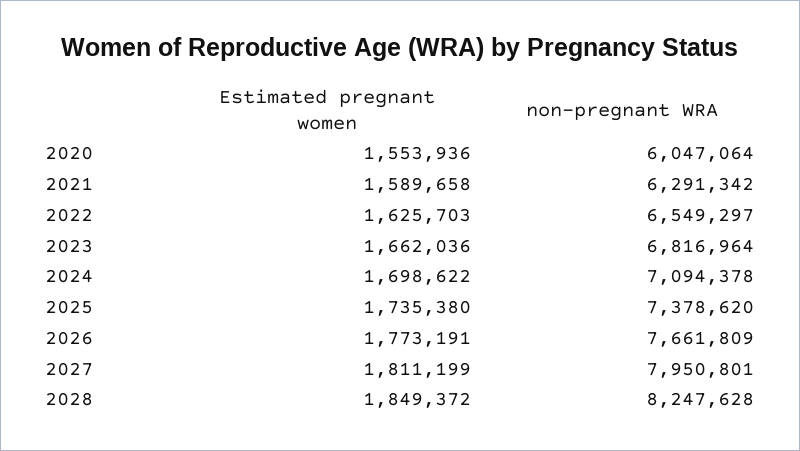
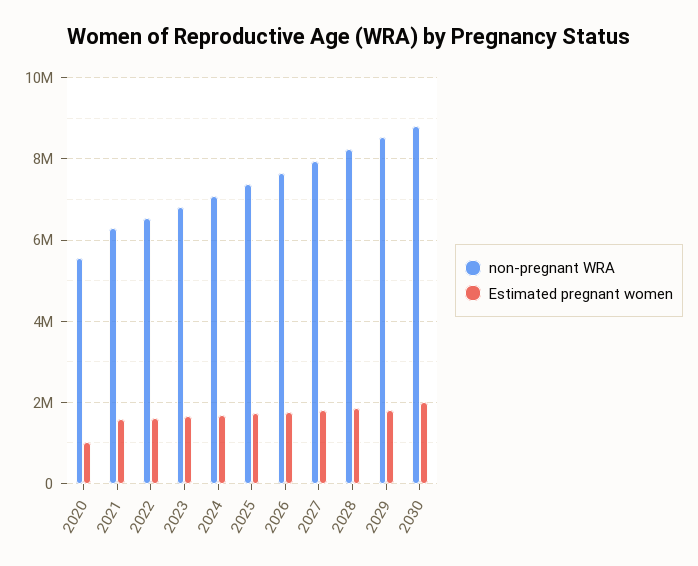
Estimated pregnant women, 2020: 1553936 -> 1000000
non-pregnant WRA, 2020: 6047064 -> 5600000
non-pregnant WRA, 2029: none -> 8600000
Estimated pregnant women, 2029: none -> 1800000
non-pregnant WRA, 2030: none -> 8800000
Estimated pregnant women, 2030: none -> 2000000

